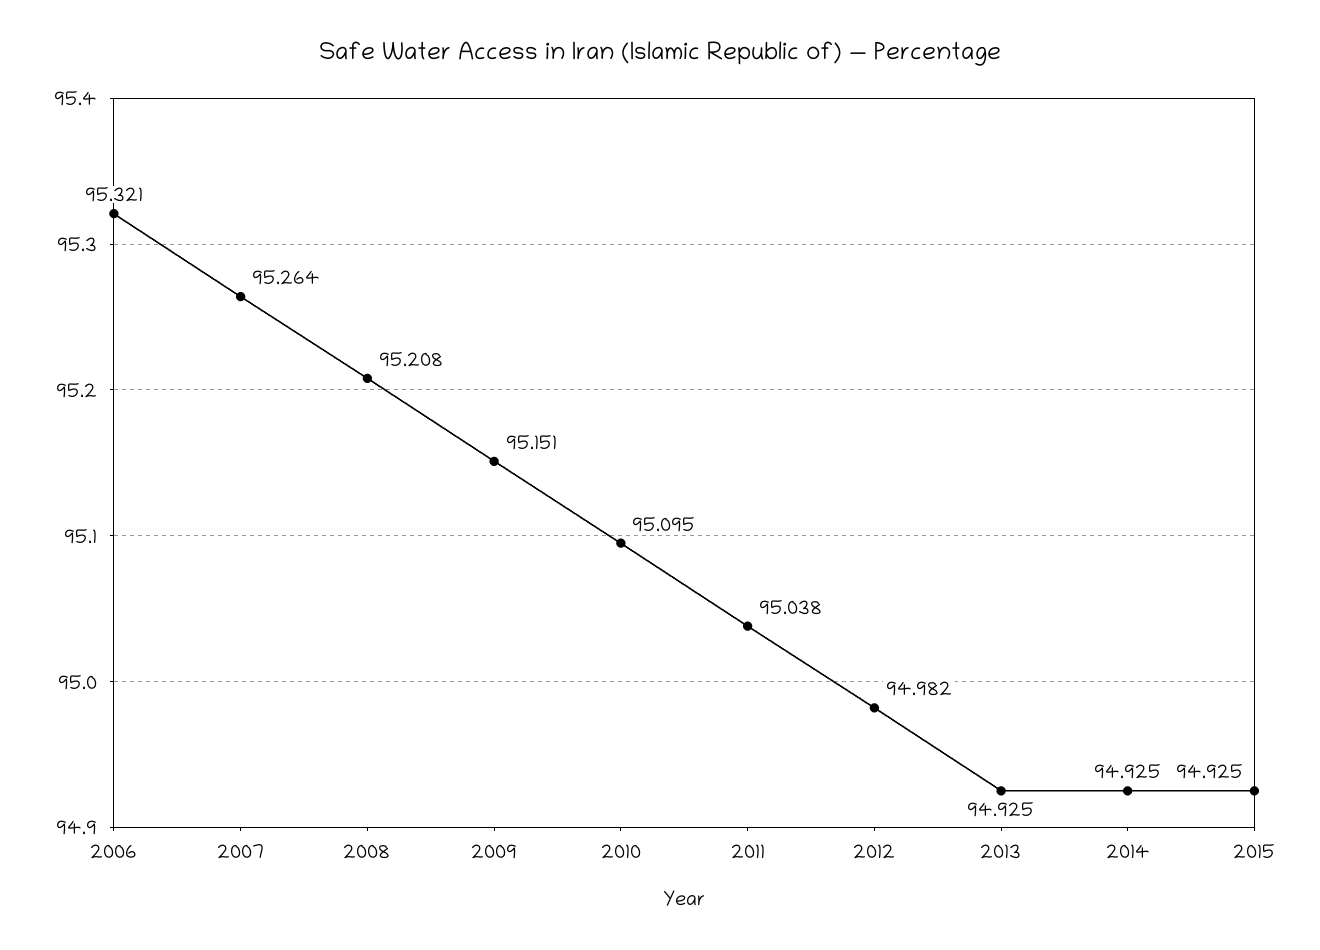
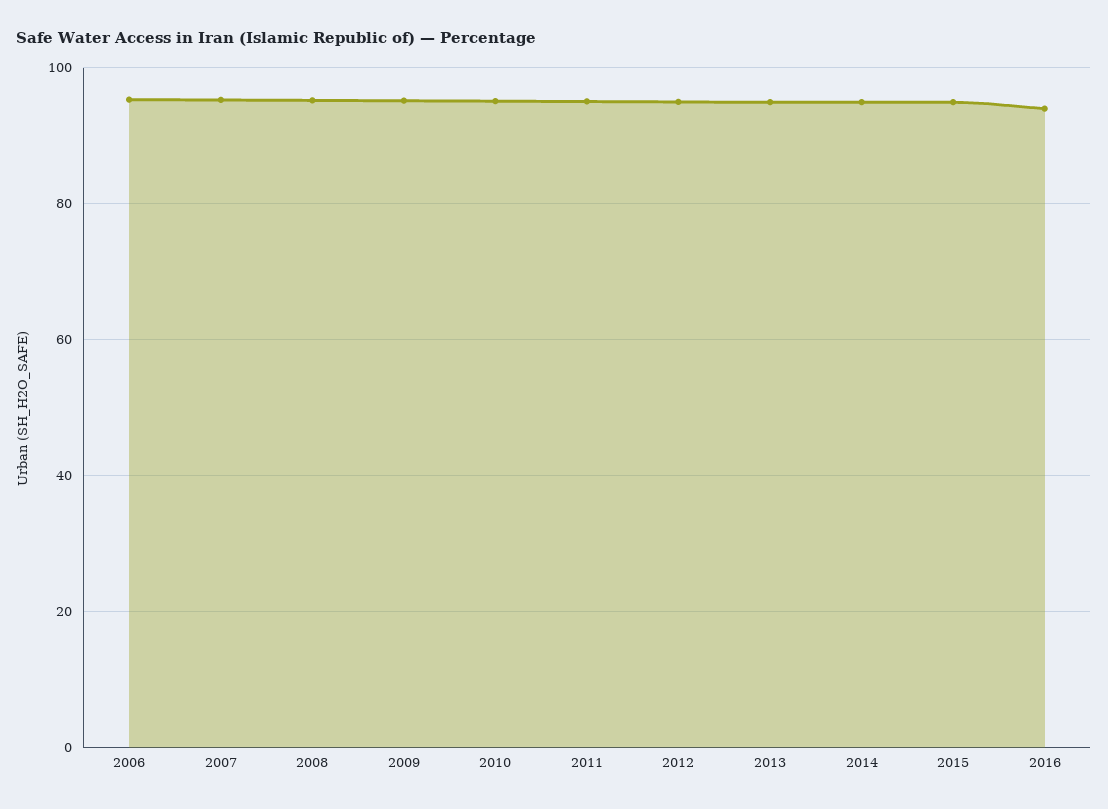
2016: none -> 94

